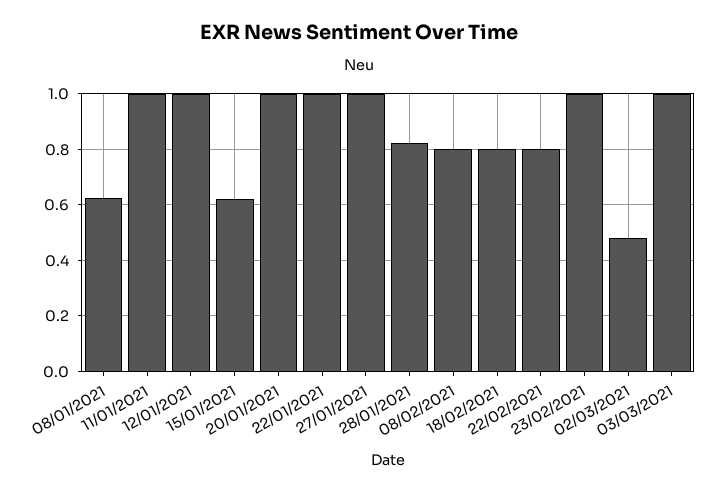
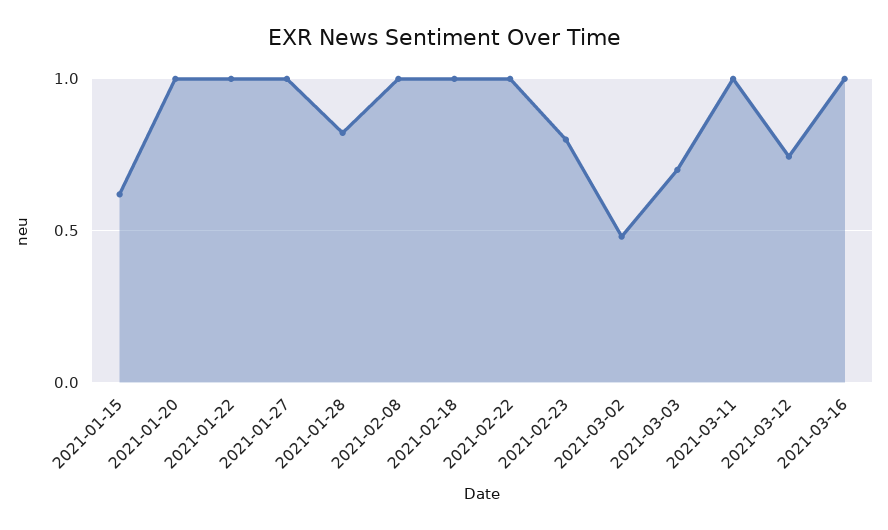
08/01/2021: 0.625 -> none
11/01/2021: 1 -> none
12/01/2021: 1 -> none
08/02/2021: 0.8 -> 1
18/02/2021: 0.8 -> 1
22/02/2021: 0.8 -> 1
23/02/2021: 1 -> 0.8
03/03/2021: 1 -> 0.7
2021-03-11: none -> 1
2021-03-12: none -> 0.75
2021-03-16: none -> 1

